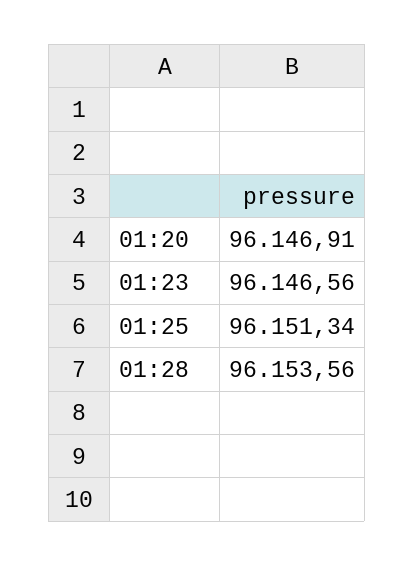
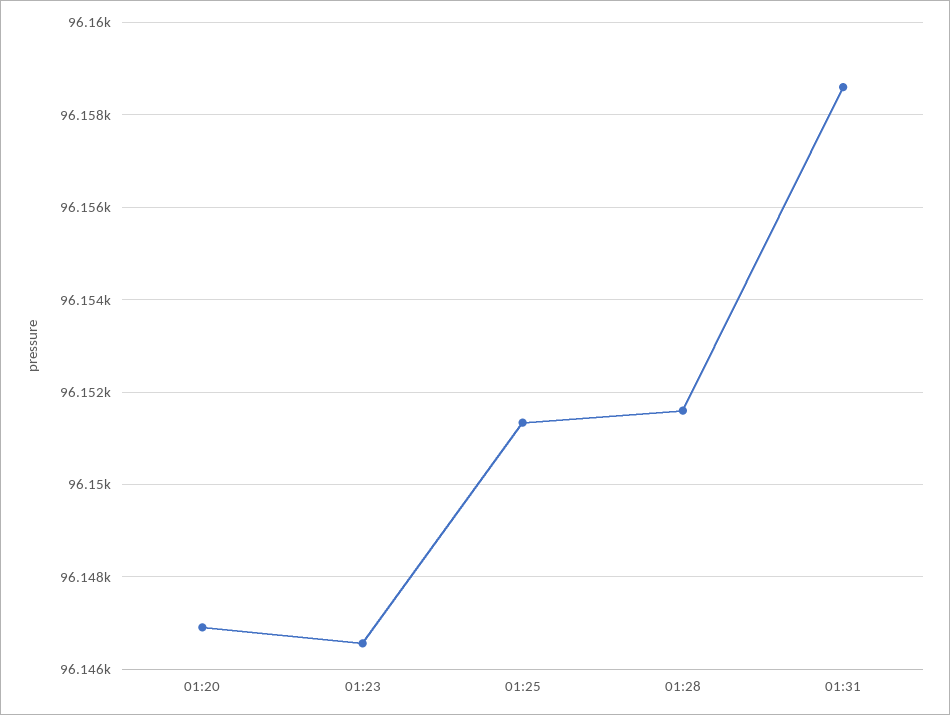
01:28: 96153.56 -> 96151.6
01:31: none -> 96158.6

